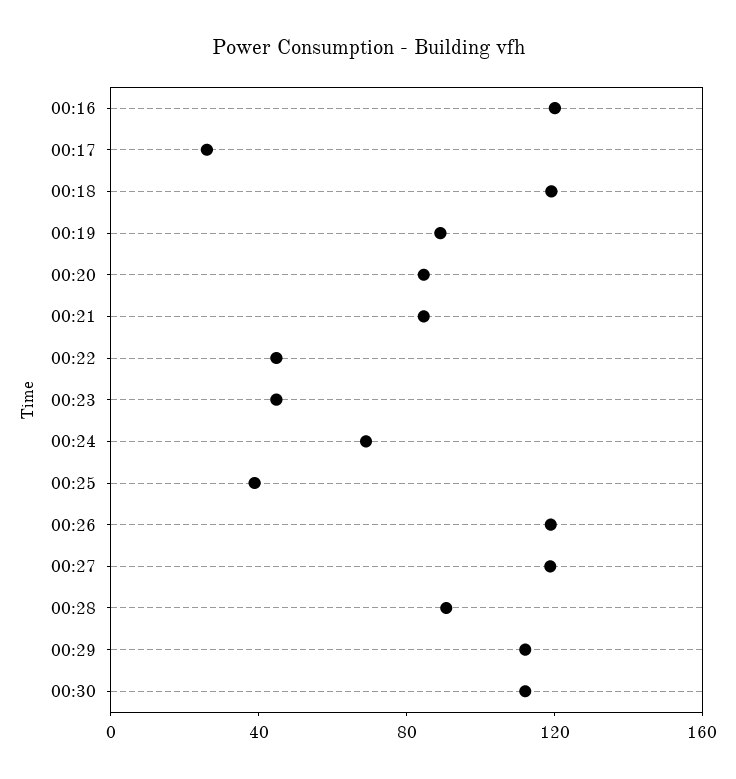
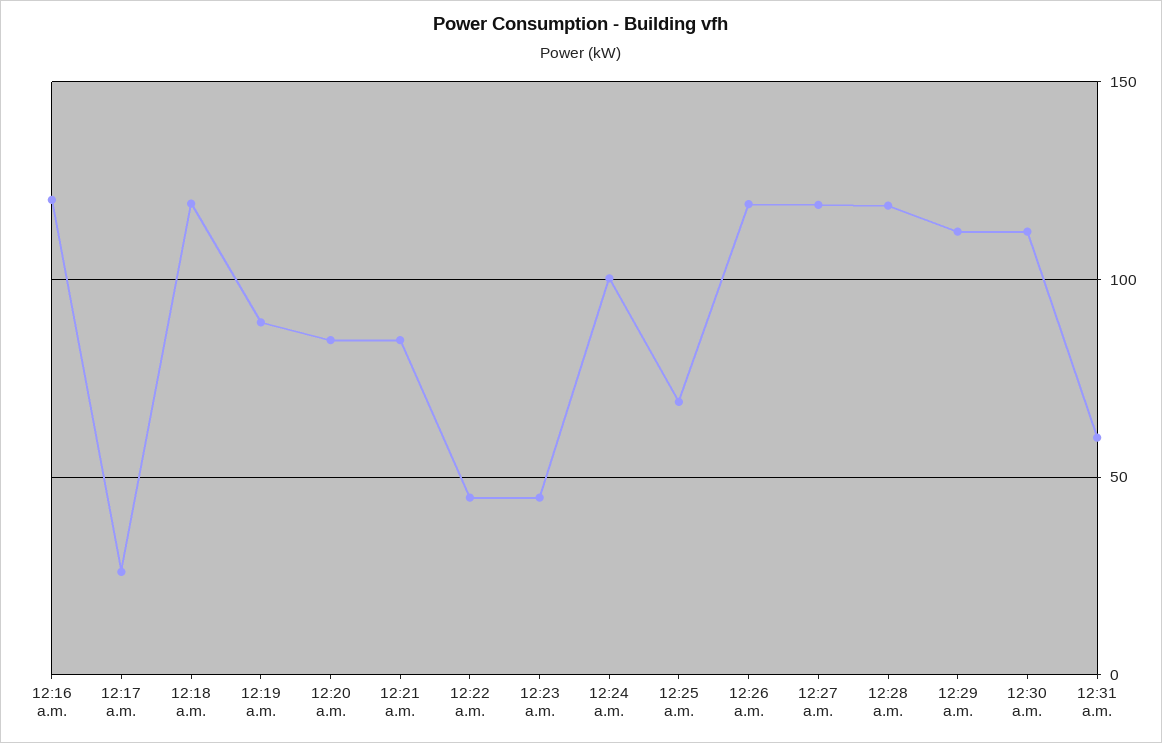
00:24: 70 -> 100
00:25: 40 -> 70
00:28: 90 -> 120
12:31 a.m.: none -> 60

